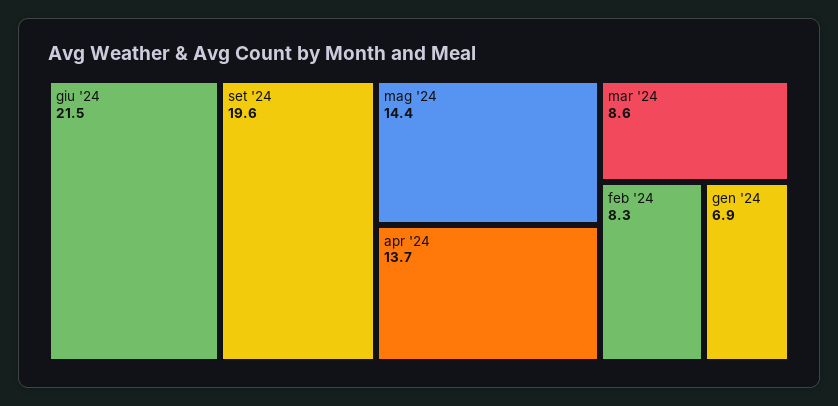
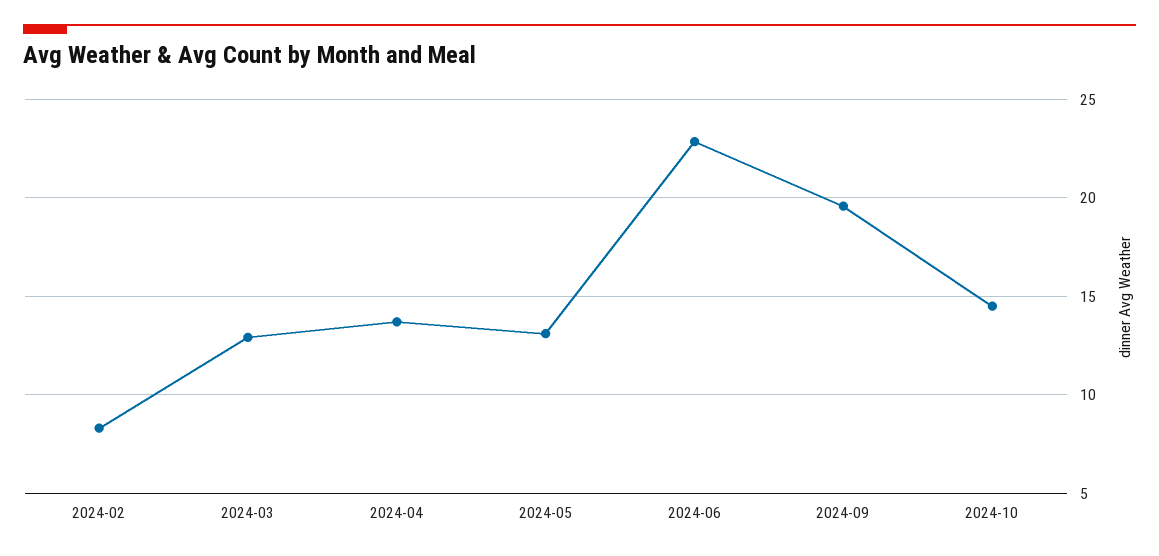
giu '24: 21.5 -> 23
mag '24: 14.4 -> 13
mar '24: 8.6 -> 13
gen '24: 6.9 -> none
2024-10: none -> 14.5

